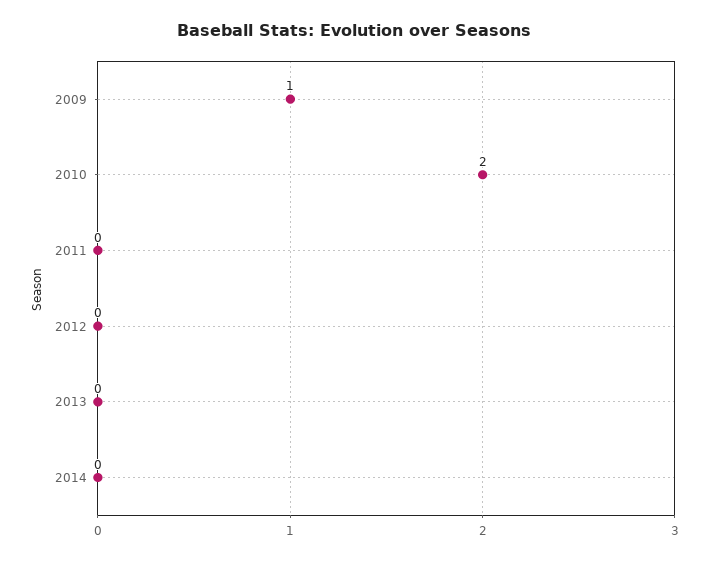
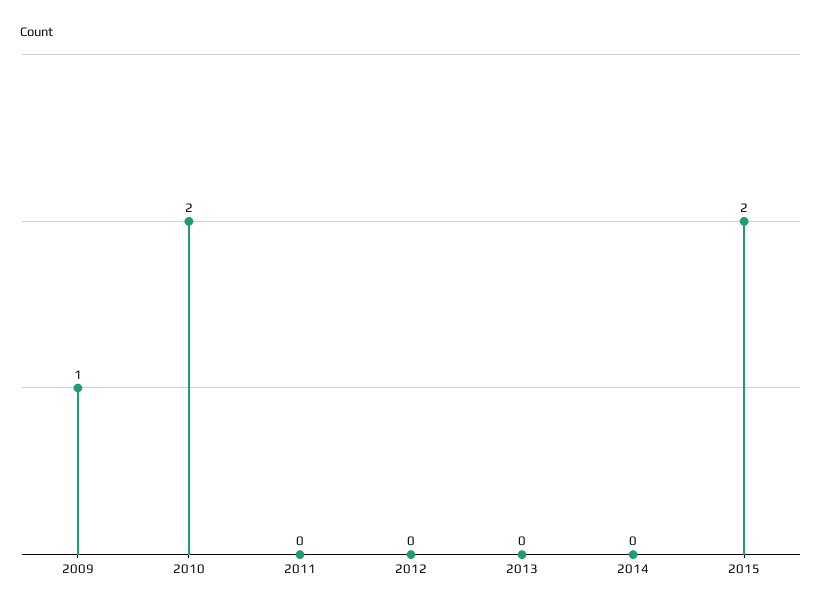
2015: none -> 2

